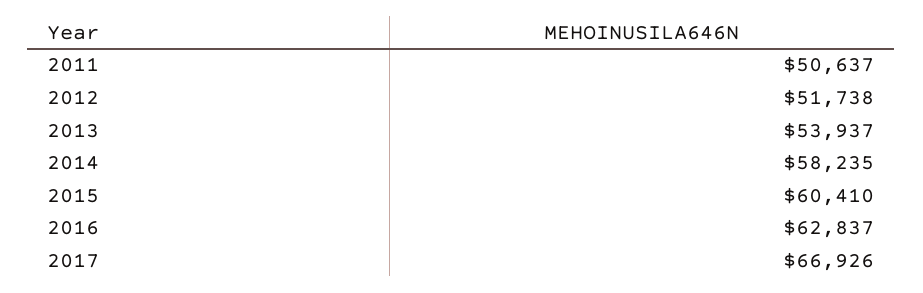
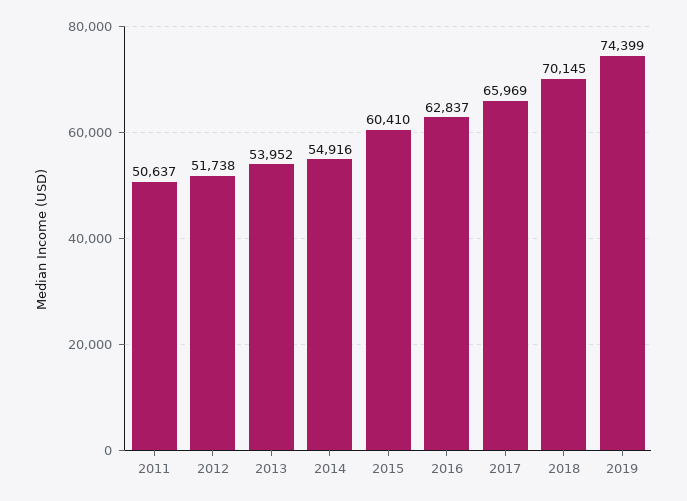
2013: 53937 -> 53952
2014: 58235 -> 54916
2017: 66926 -> 65969
2018: none -> 70145
2019: none -> 74399

